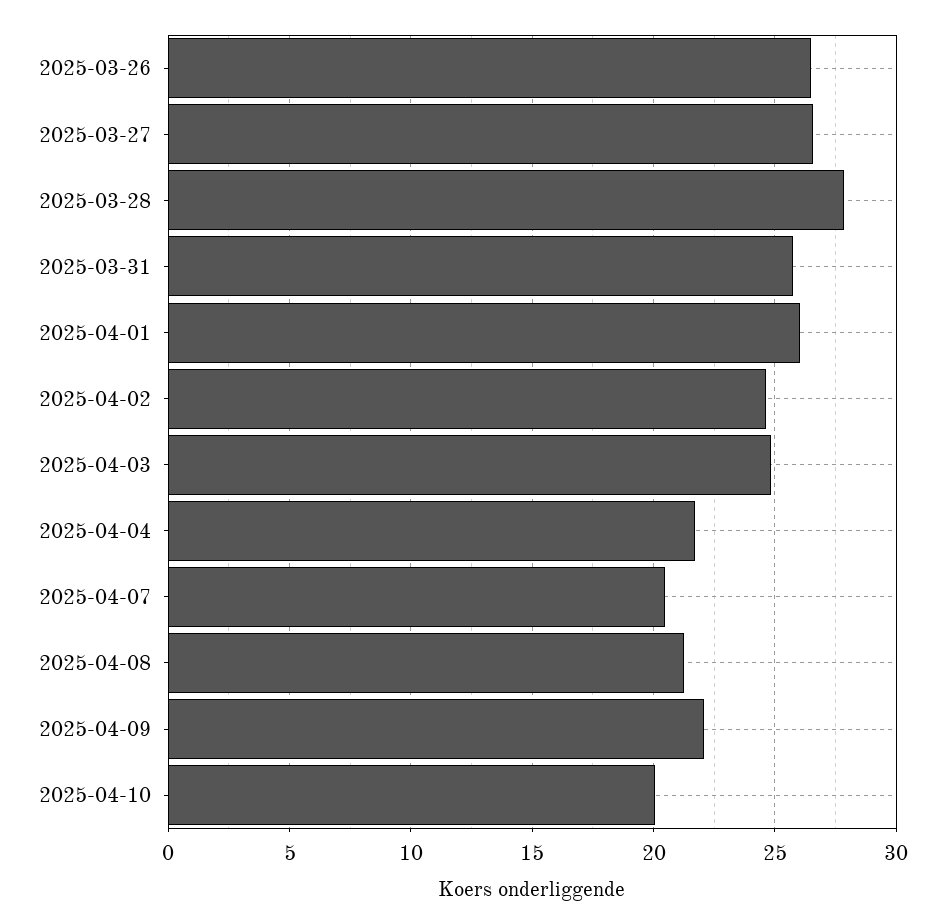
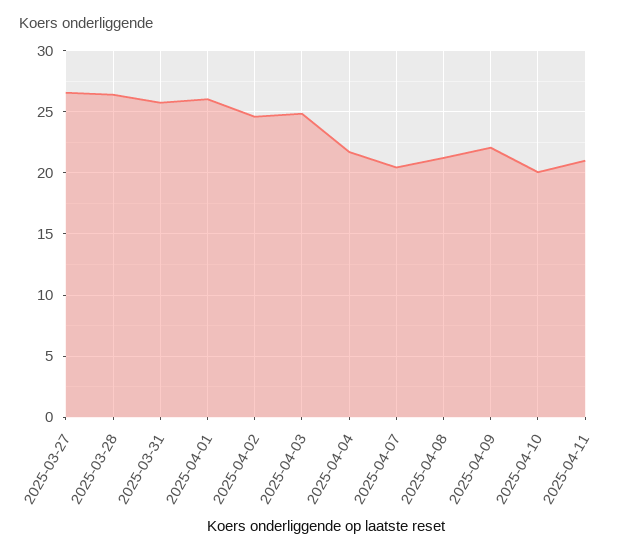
2025-03-26: 26.5 -> none
2025-03-28: 28 -> 26.5
2025-04-11: none -> 21

